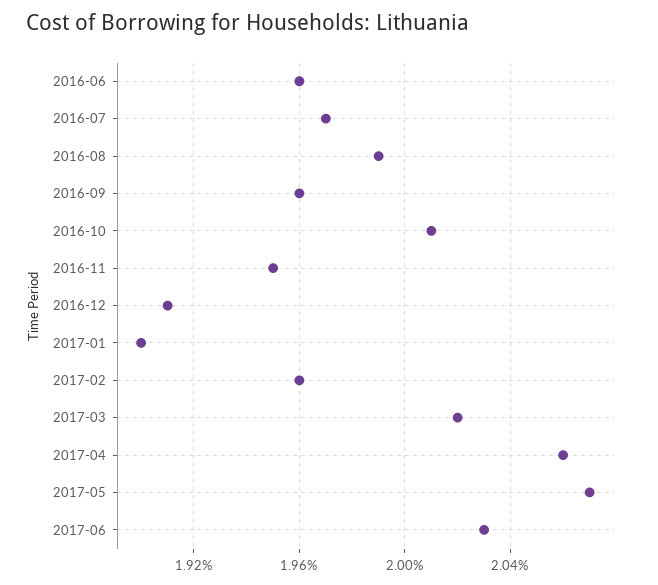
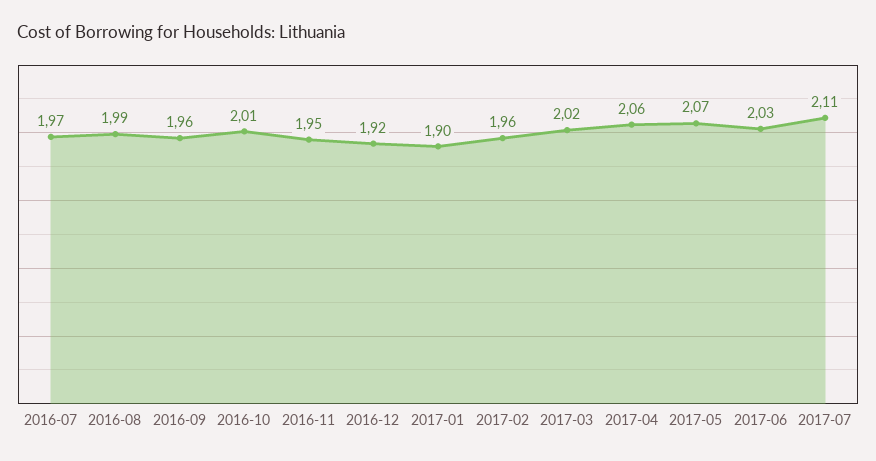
2016-06: 1.96 -> none
2016-12: 1.91 -> 1.92
2017-07: none -> 2.11

